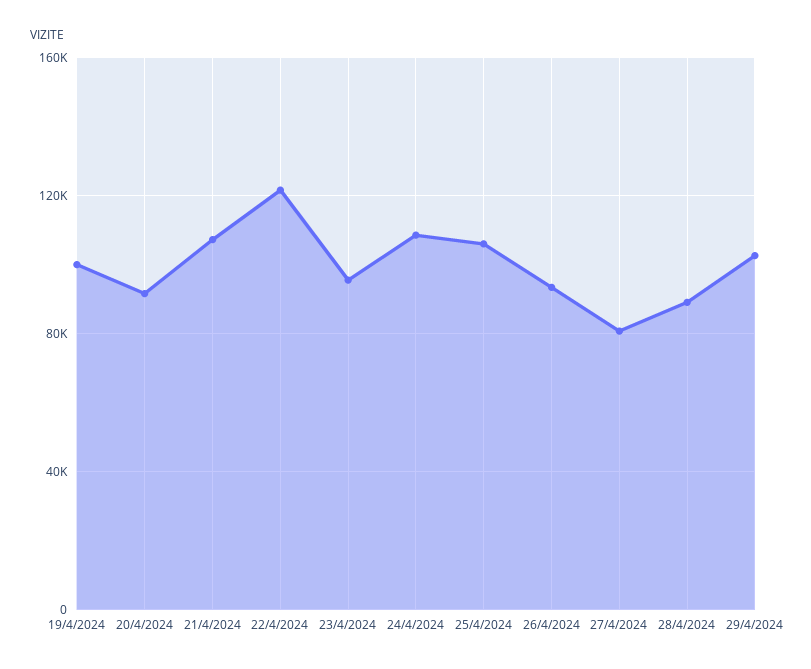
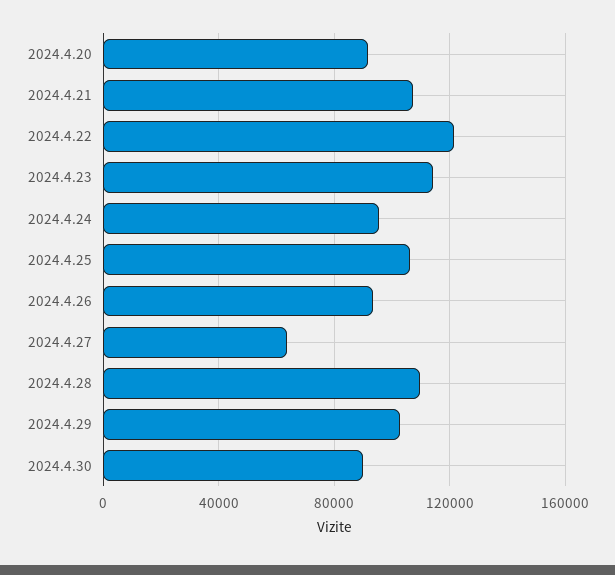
19/4/2024: 100000 -> none
23/4/2024: 95000 -> 115000
24/4/2024: 110000 -> 95000
27/4/2024: 80000 -> 65000
28/4/2024: 90000 -> 110000
2024.4.30: none -> 90000

